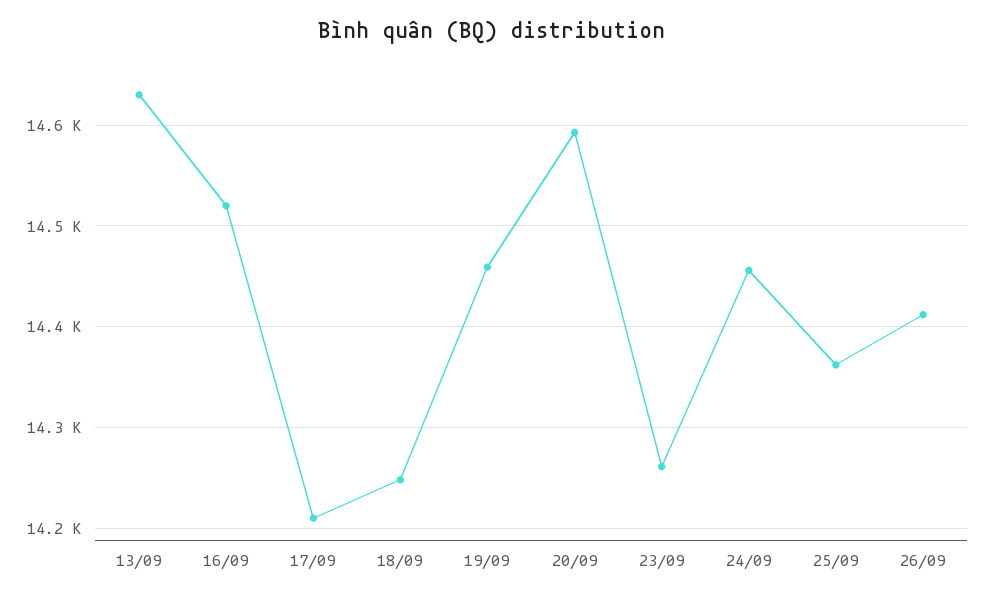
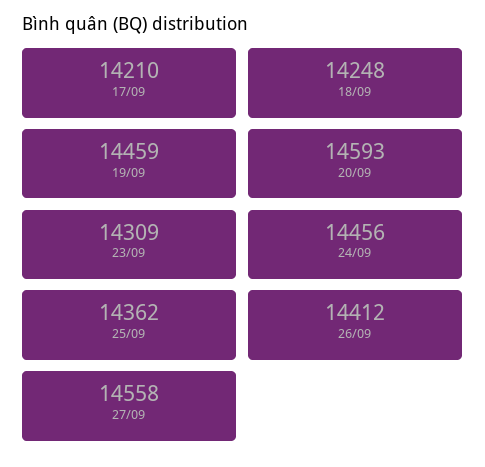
13/09: 14630 -> none
16/09: 14520 -> none
23/09: 14260 -> 14309
27/09: none -> 14558

